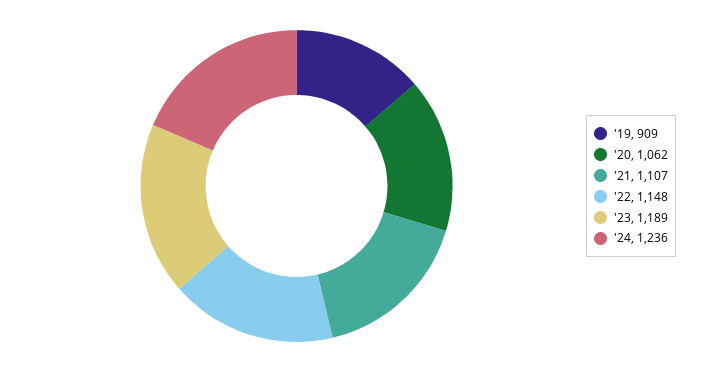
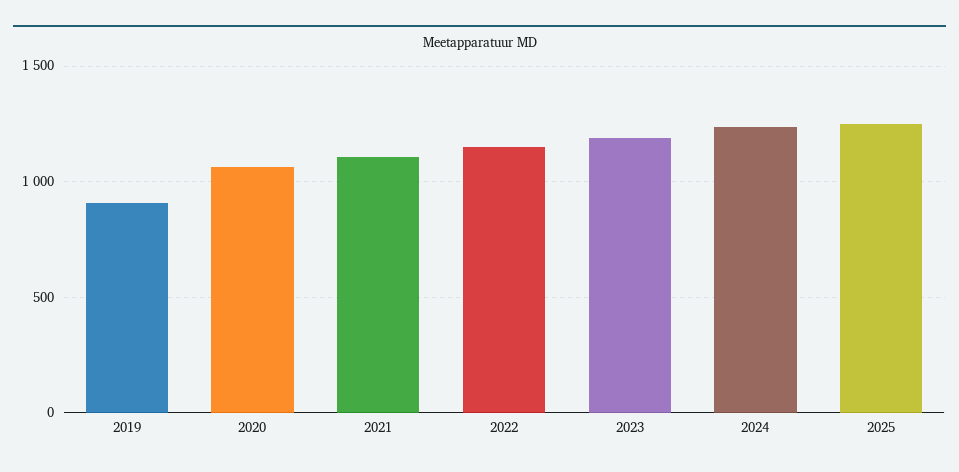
2025: none -> 1250

